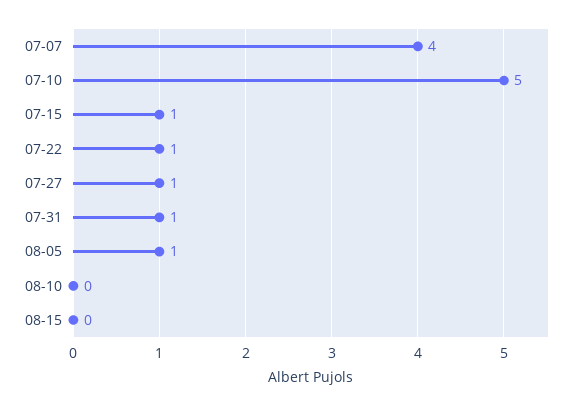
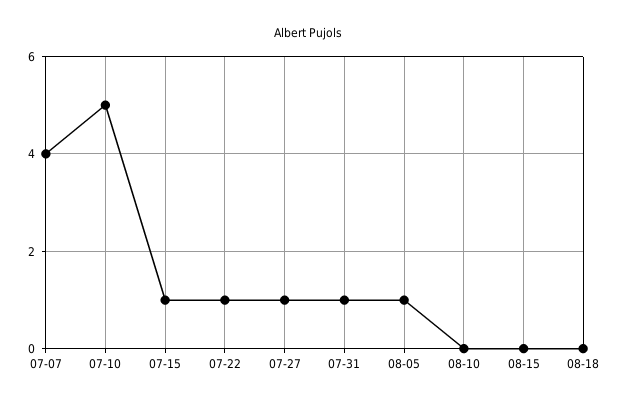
08-18: none -> 0

